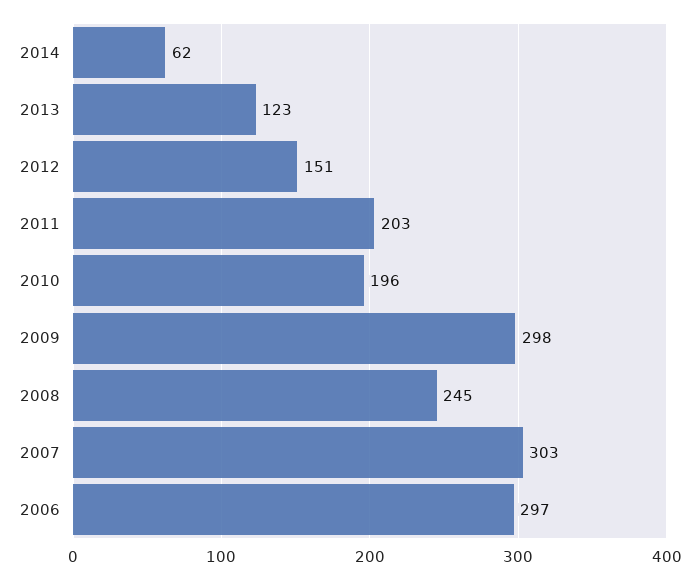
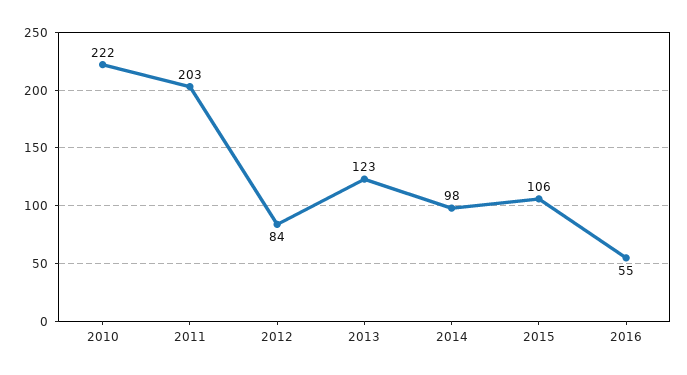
2014: 62 -> 98
2012: 151 -> 84
2010: 196 -> 222
2009: 298 -> none
2008: 245 -> none
2007: 303 -> none
2006: 297 -> none
2015: none -> 106
2016: none -> 55

